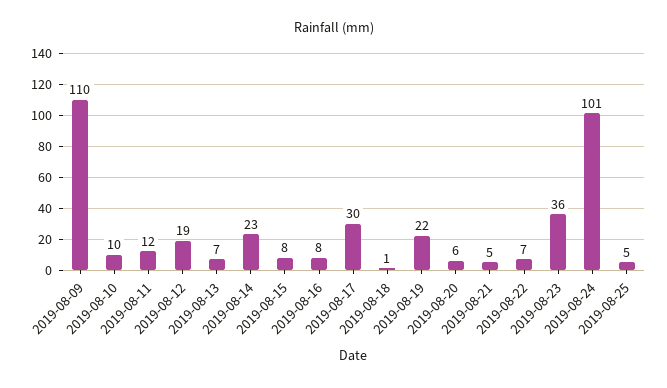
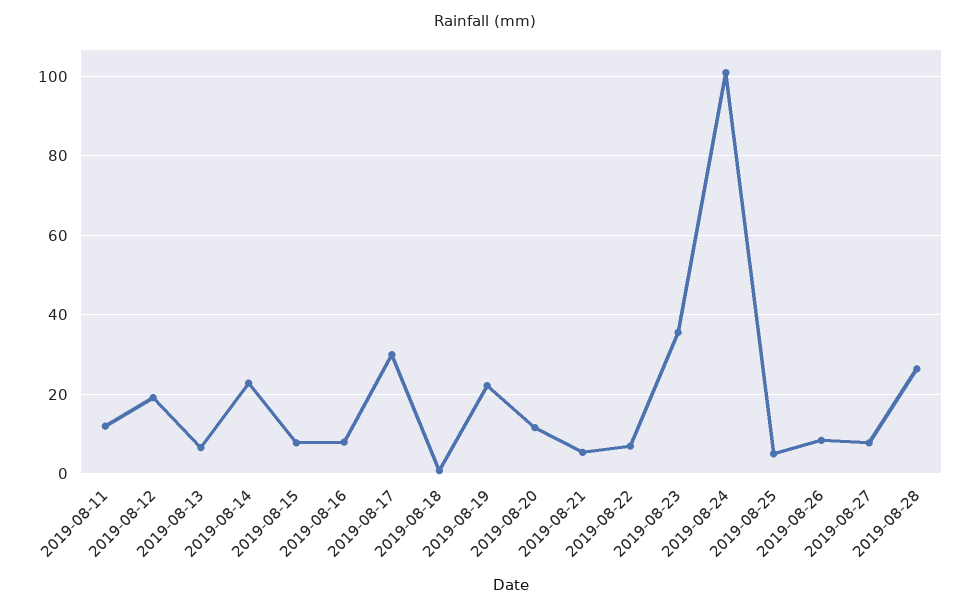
2019-08-09: 110 -> none
2019-08-10: 10 -> none
2019-08-20: 6 -> 12
2019-08-26: none -> 8
2019-08-27: none -> 8
2019-08-28: none -> 26

